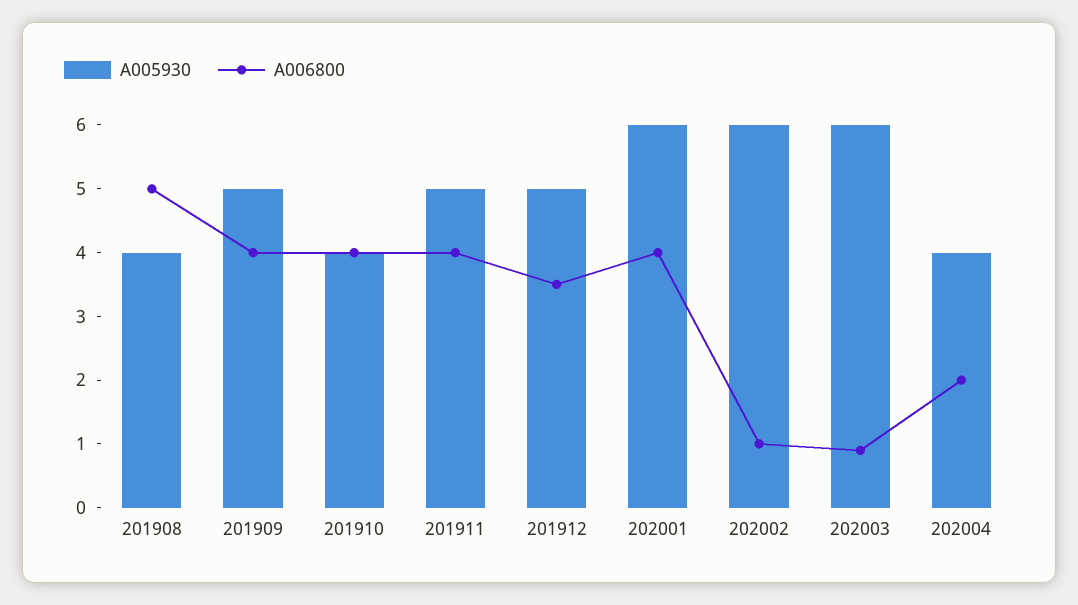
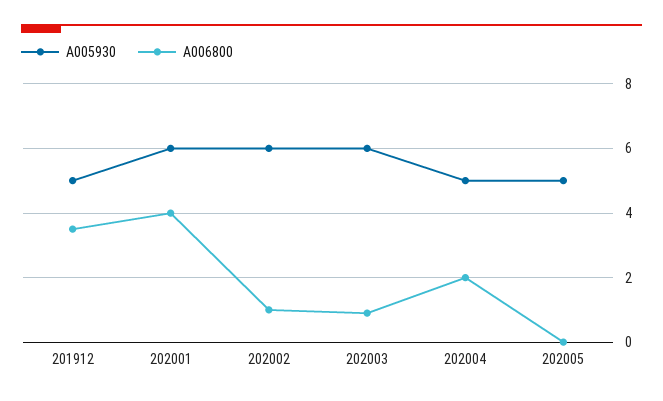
A005930, 201908: 4 -> none
A006800, 201908: 5 -> none
A005930, 201909: 5 -> none
A006800, 201909: 4 -> none
A005930, 201910: 4 -> none
A006800, 201910: 4 -> none
A005930, 201911: 5 -> none
A006800, 201911: 4 -> none
A005930, 202004: 4 -> 5
A005930, 202005: none -> 5
A006800, 202005: none -> 0

